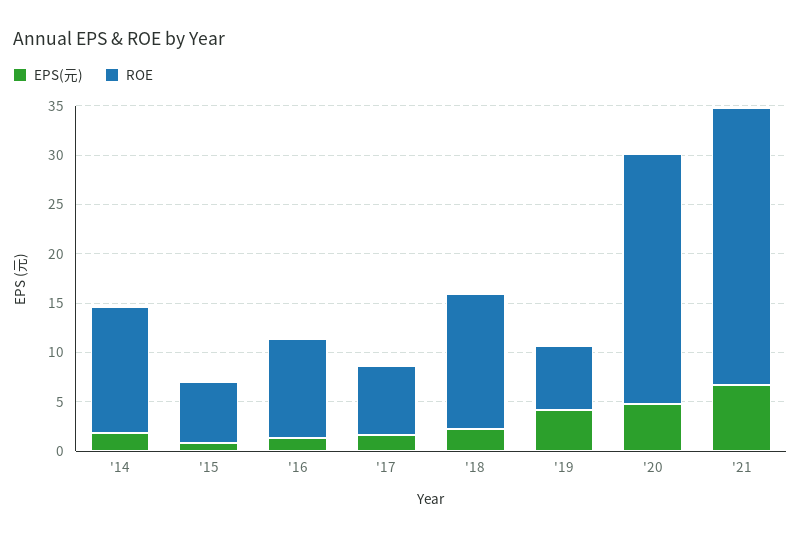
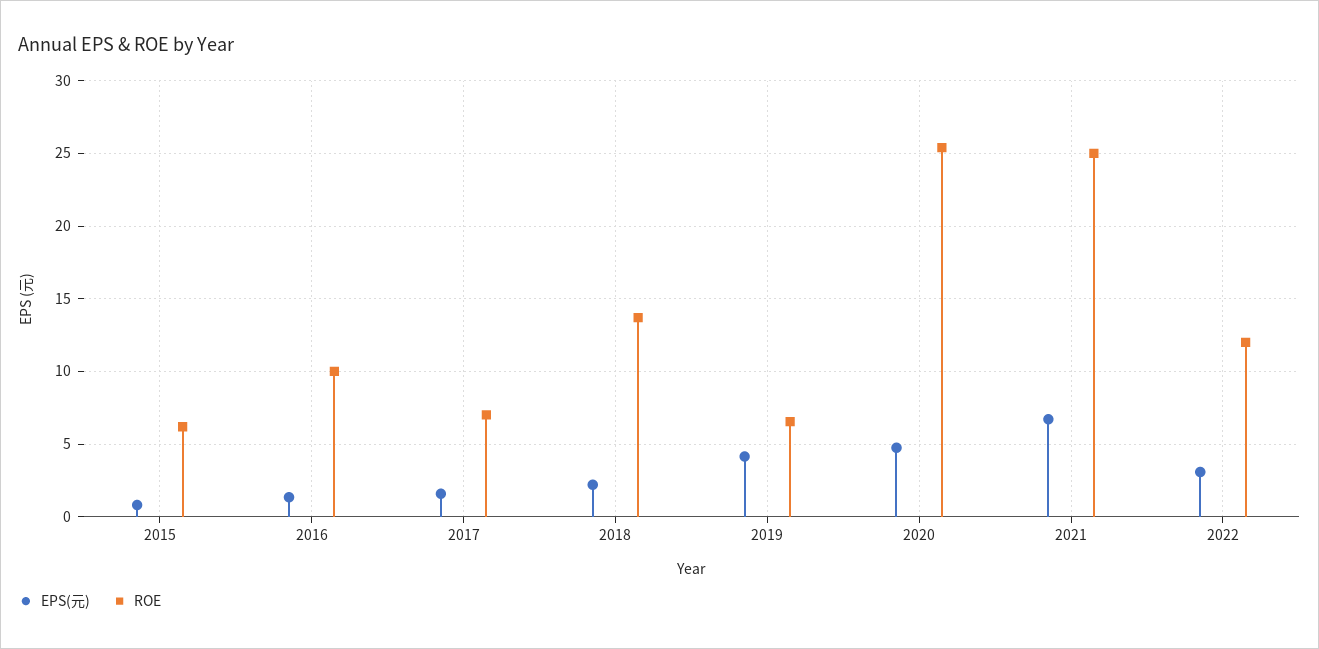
EPS(元), '14: 2 -> none
ROE, '14: 13 -> none
ROE, '21: 28 -> 25
EPS(元), 2022: none -> 3
ROE, 2022: none -> 12

